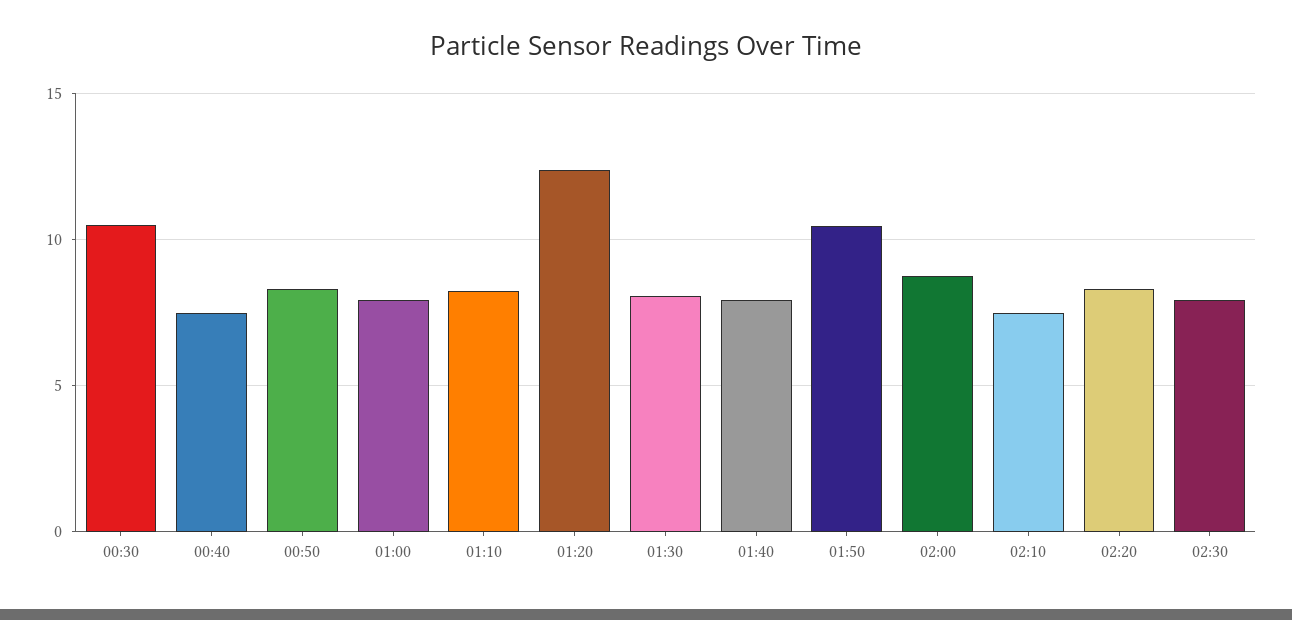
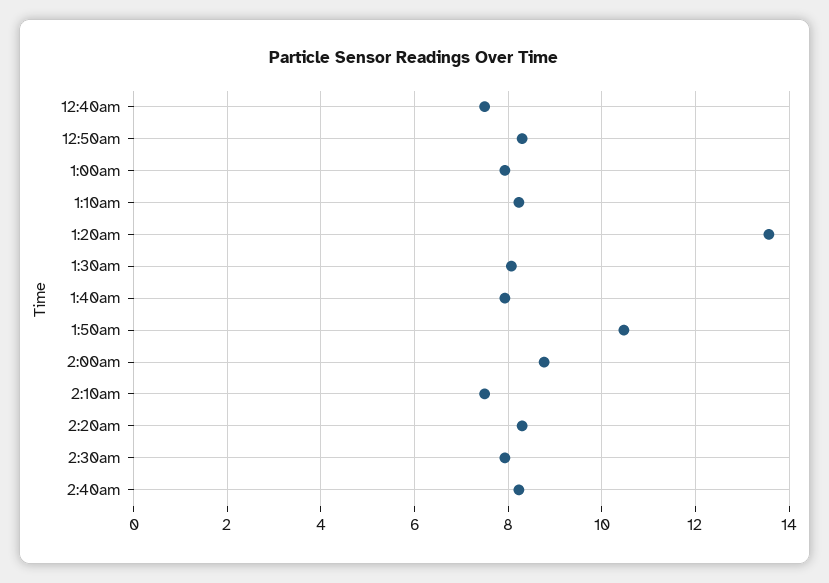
00:30: 10.5 -> none
01:20: 12.5 -> 13.6
2:40am: none -> 8.2

